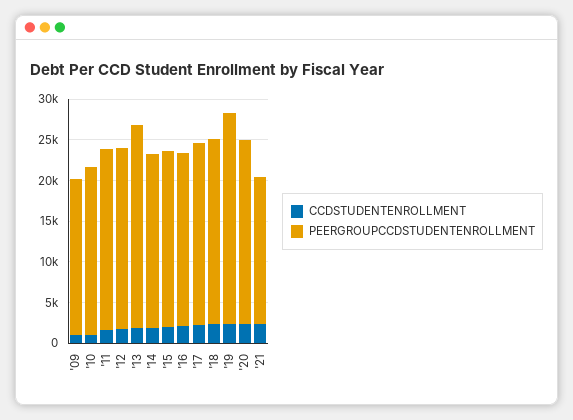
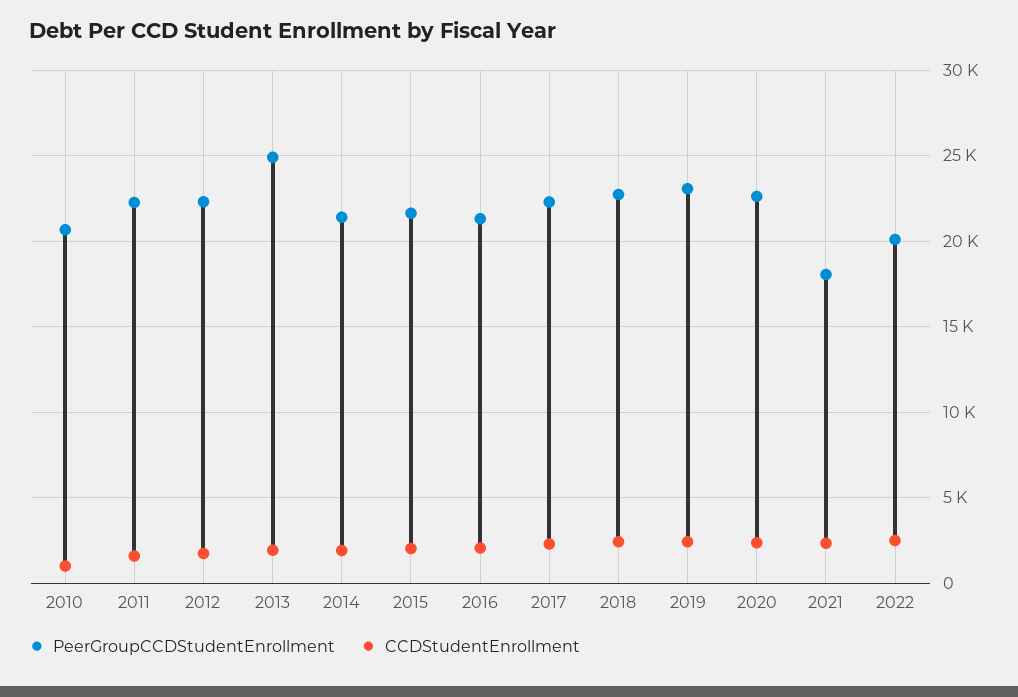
CCDSTUDENTENROLLMENT, '09: 1000 -> none
PEERGROUPCCDSTUDENTENROLLMENT, '09: 19000 -> none
PEERGROUPCCDSTUDENTENROLLMENT, '19: 26000 -> 23000
PEERGROUPCCDSTUDENTENROLLMENT, 2022: none -> 20000
CCDSTUDENTENROLLMENT, 2022: none -> 2500

